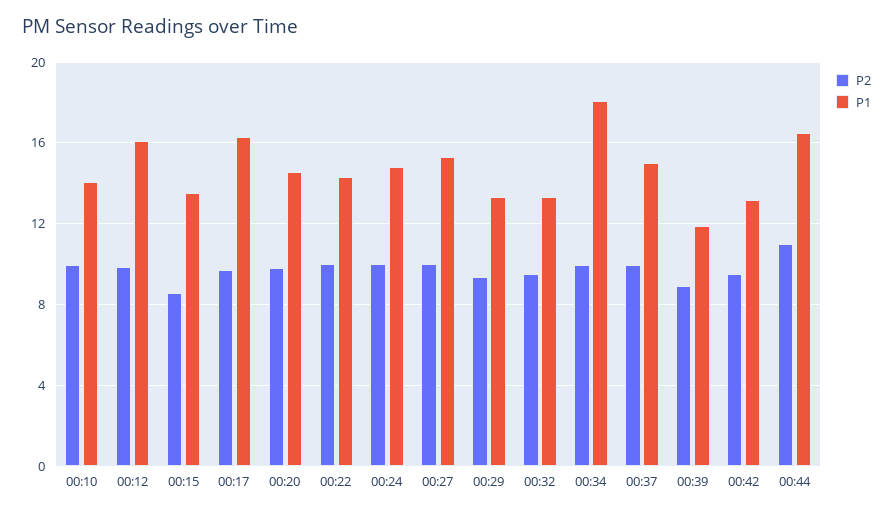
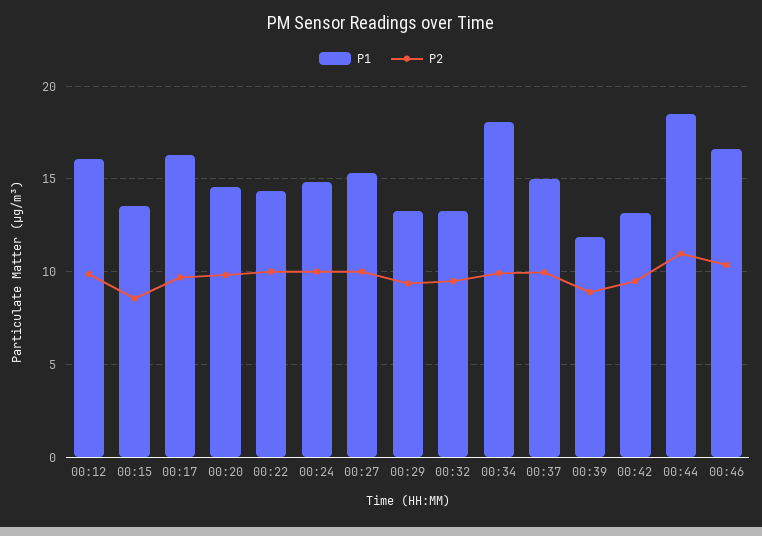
P2, 00:10: 10 -> none
P1, 00:10: 14 -> none
P1, 00:44: 16.5 -> 18.5
P1, 00:46: none -> 16.5
P2, 00:46: none -> 10.5

